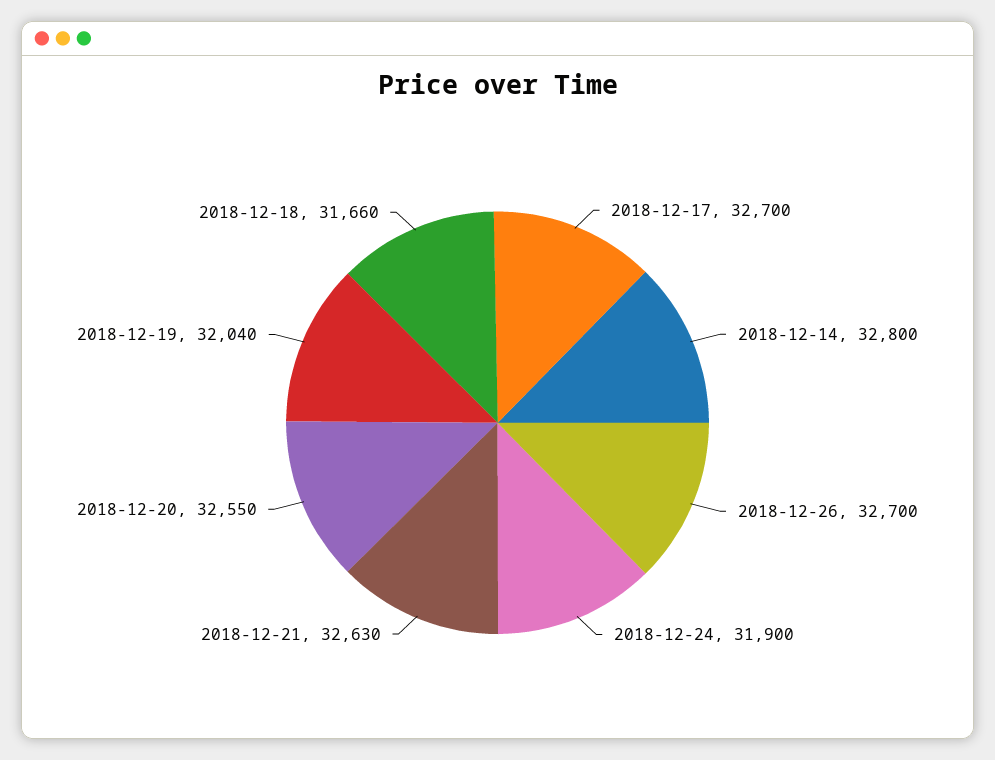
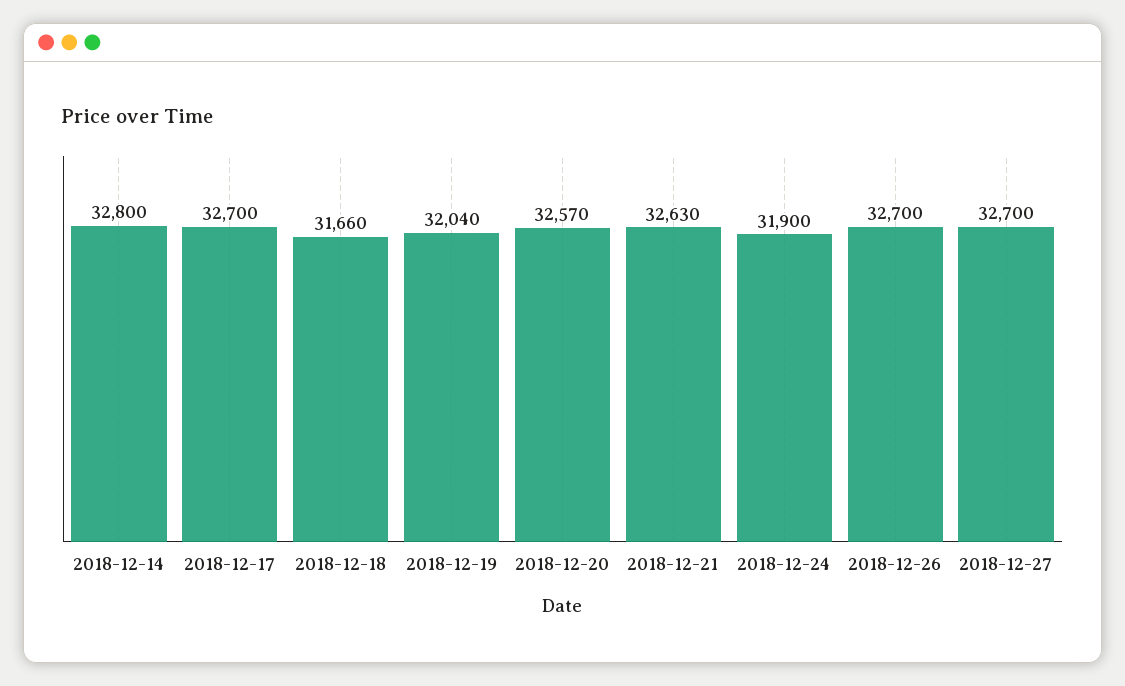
2018-12-20: 32550 -> 32570
2018-12-27: none -> 32700

